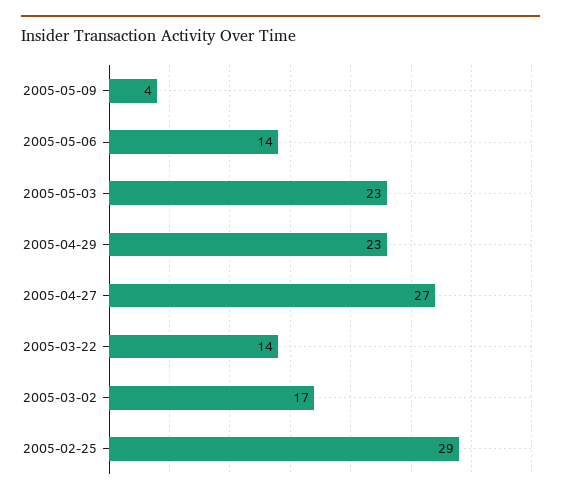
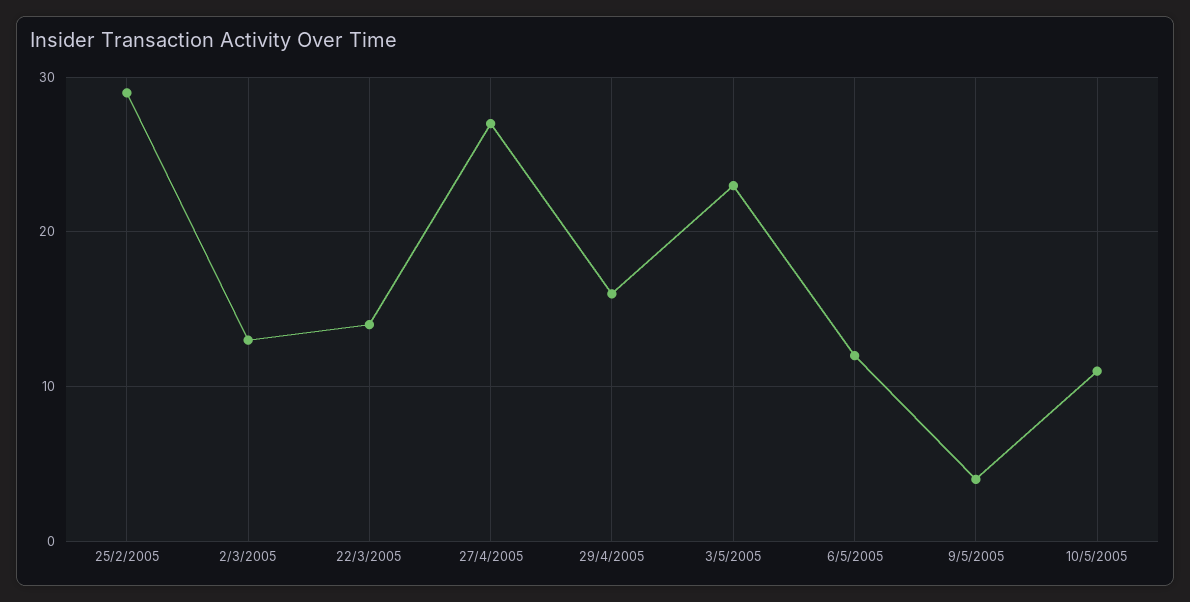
2005-05-06: 14 -> 12
2005-04-29: 23 -> 16
2005-03-02: 17 -> 13
10/5/2005: none -> 11

